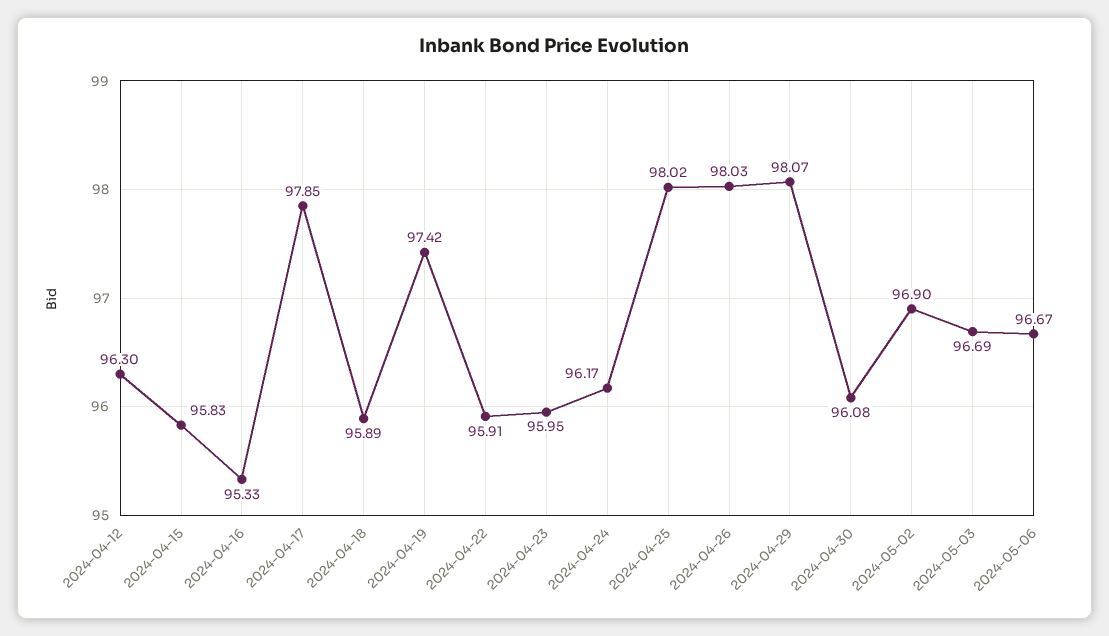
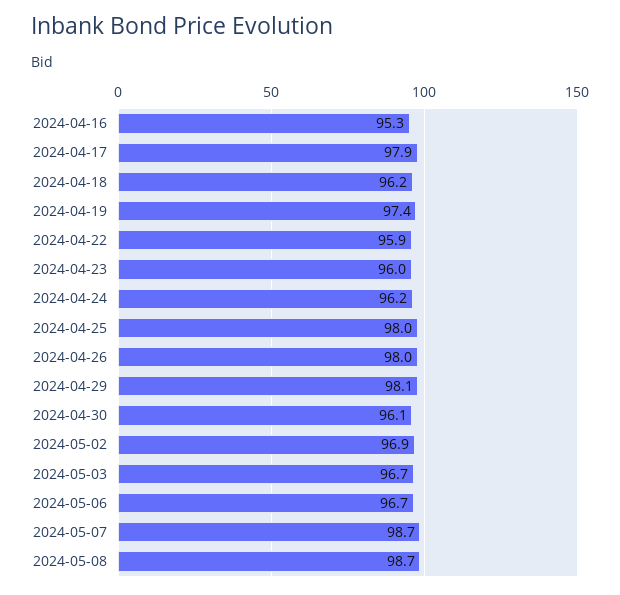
2024-04-12: 96.3 -> none
2024-04-15: 95.83 -> none
2024-04-18: 95.89 -> 96.2
2024-05-07: none -> 98.7
2024-05-08: none -> 98.7

